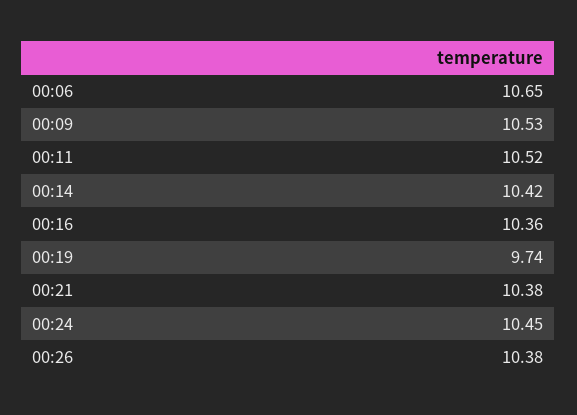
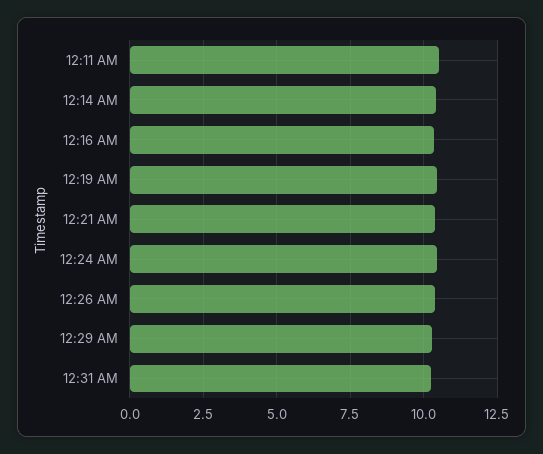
00:06: 10.65 -> none
00:09: 10.53 -> none
00:19: 9.74 -> 10.5
12:29 AM: none -> 10.25
12:31 AM: none -> 10.25

